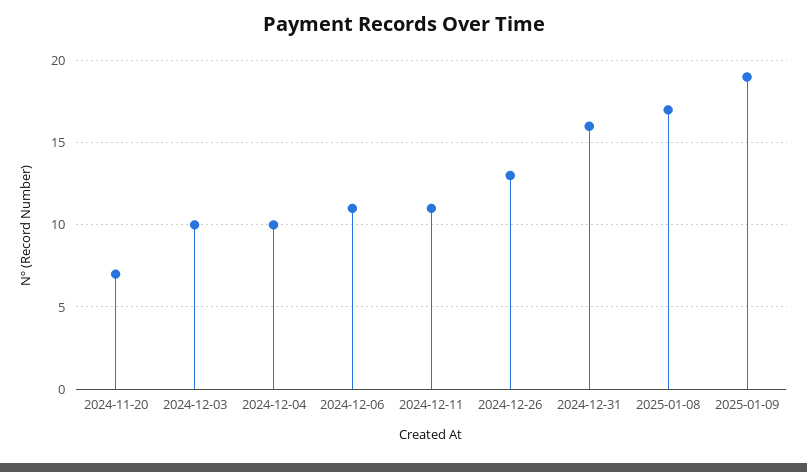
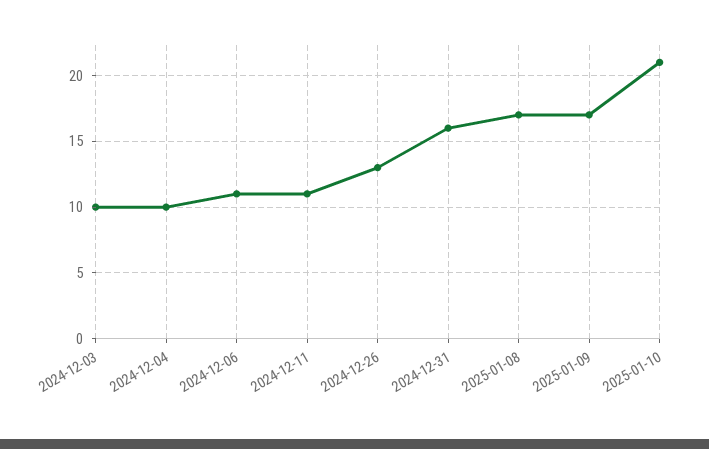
2024-11-20: 7 -> none
2025-01-09: 19 -> 17
2025-01-10: none -> 21

